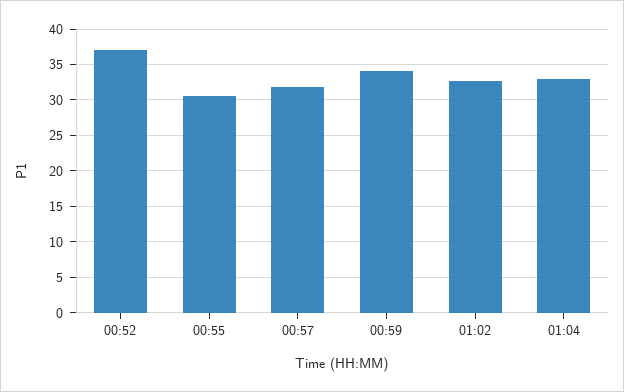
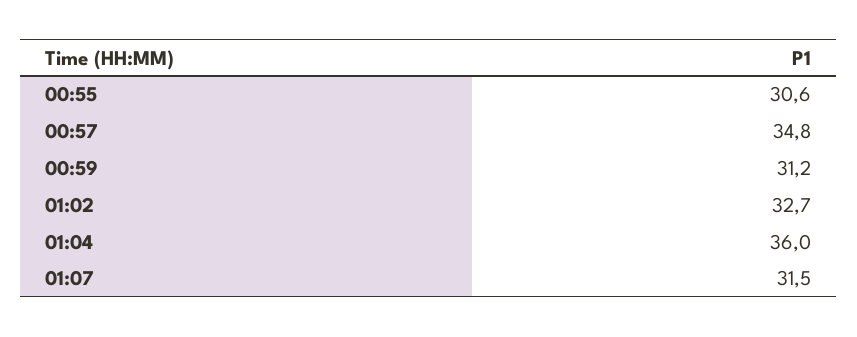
00:52: 37 -> none
00:57: 32 -> 34.8
00:59: 34 -> 31.2
01:04: 33 -> 36
01:07: none -> 31.5

